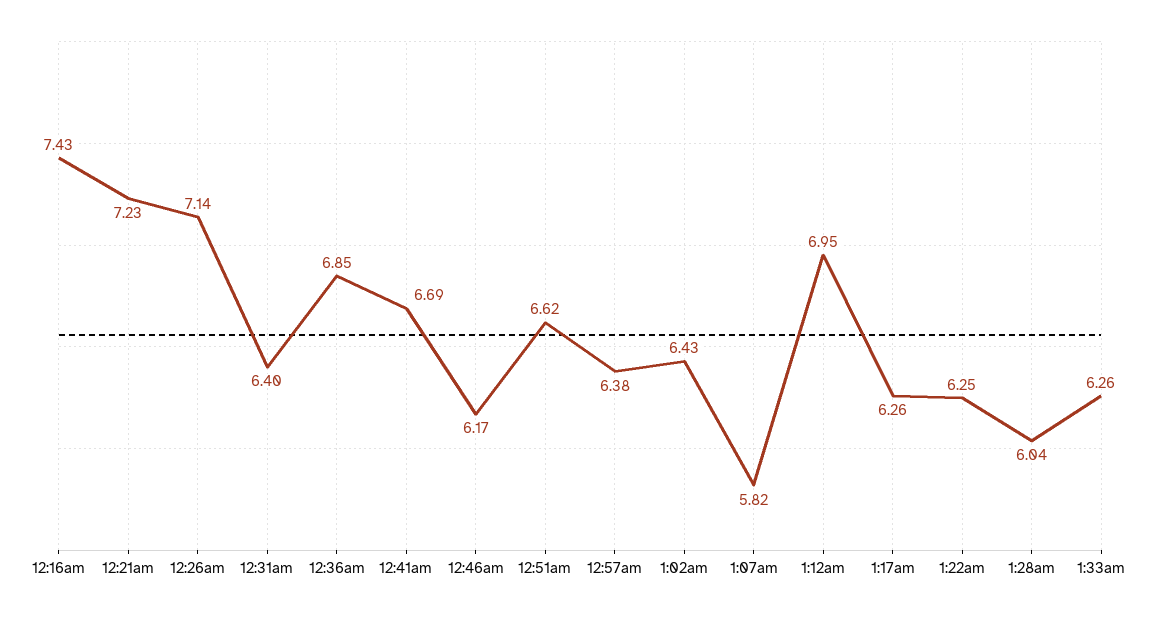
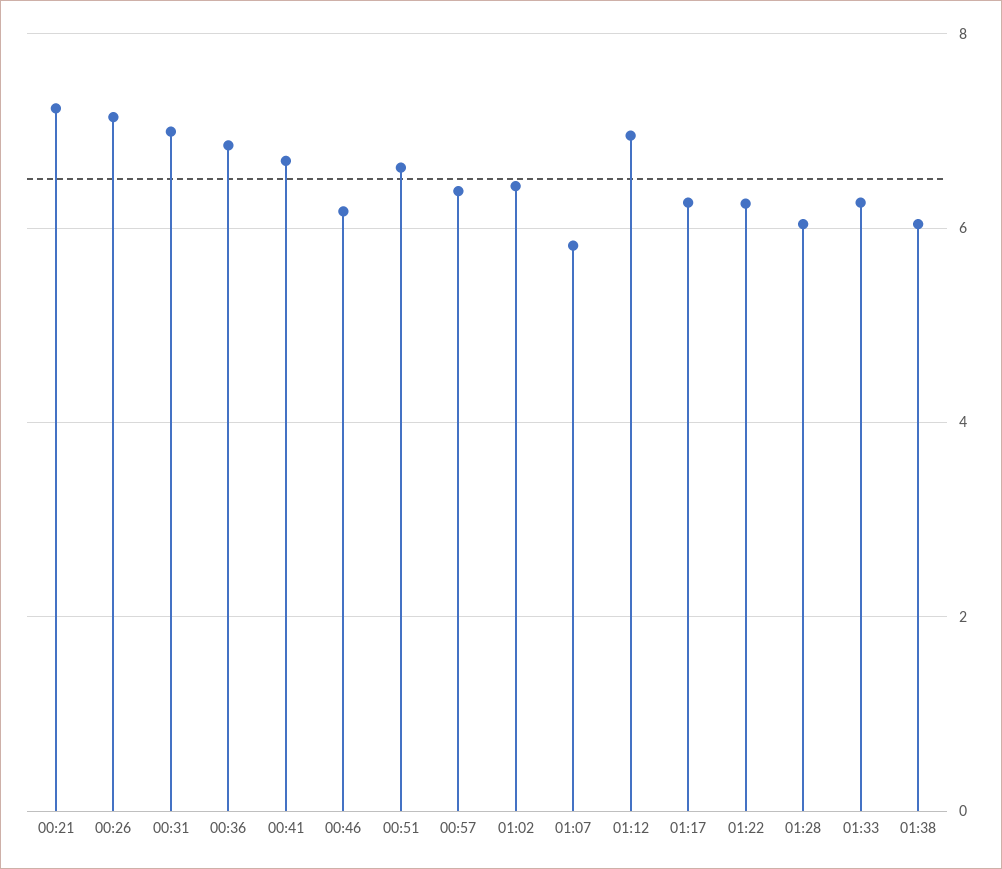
12:16am: 7.43 -> none
12:31am: 6.4 -> 7
01:38: none -> 6

